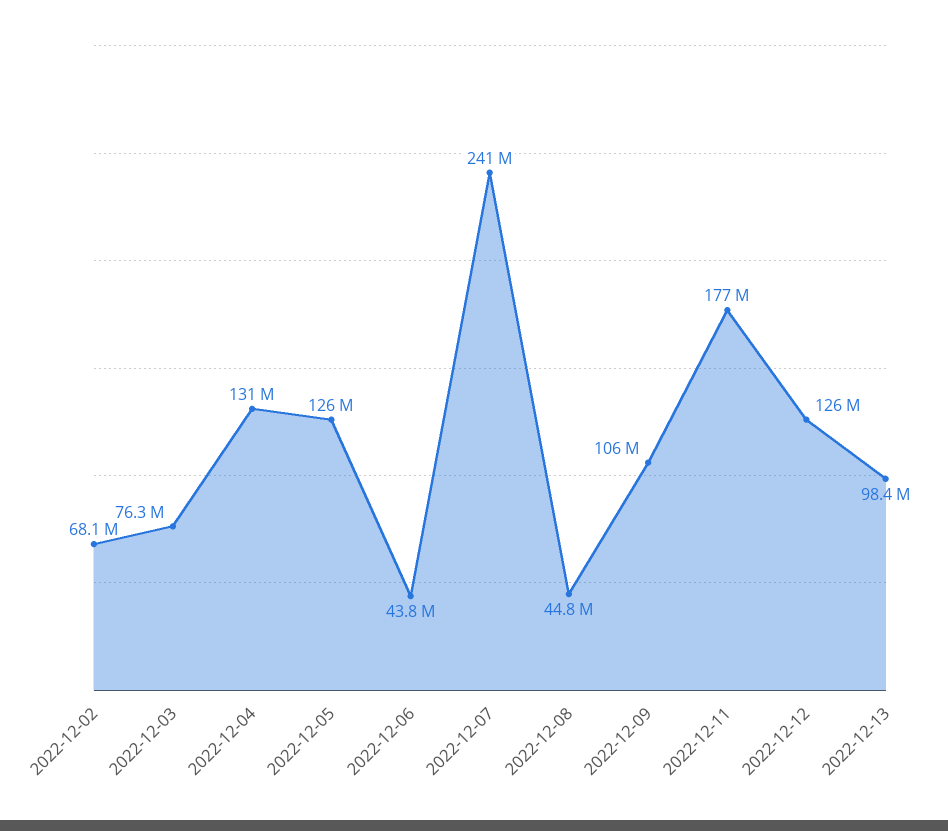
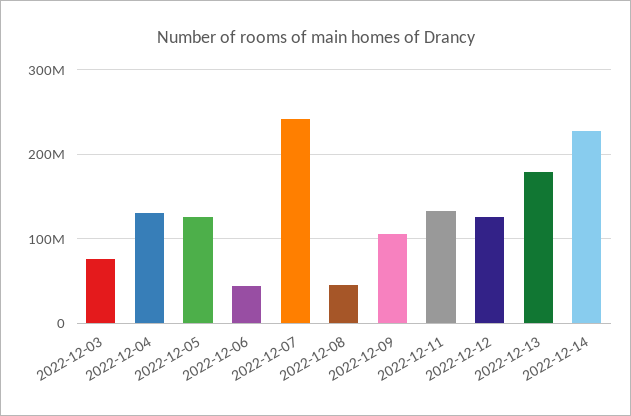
2022-12-02: 68100000 -> none
2022-12-11: 177000000 -> 130000000
2022-12-13: 98400000 -> 180000000
2022-12-14: none -> 230000000

